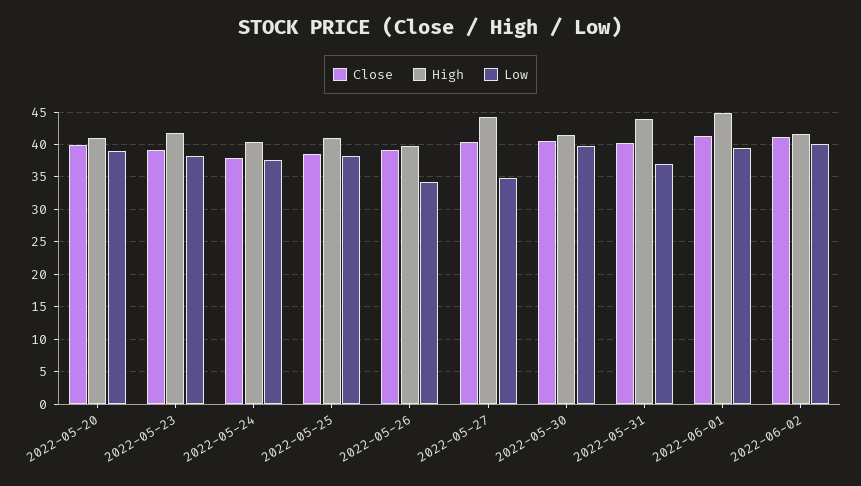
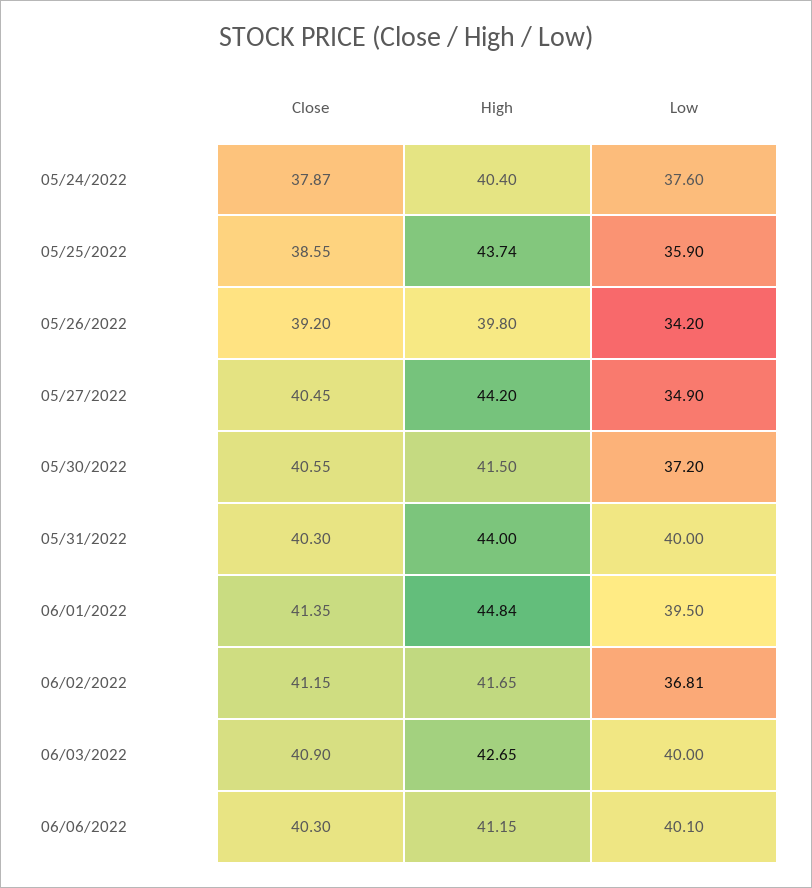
Close, 2022-05-20: 40 -> none
High, 2022-05-20: 41 -> none
Low, 2022-05-20: 39 -> none
Close, 2022-05-23: 39 -> none
High, 2022-05-23: 42 -> none
Low, 2022-05-23: 38 -> none
High, 2022-05-25: 41 -> 43.74
Low, 2022-05-25: 38 -> 35.9
Low, 2022-05-30: 40 -> 37.2
Low, 2022-05-31: 37 -> 40
Low, 2022-06-02: 40 -> 36.81
Close, 06/03/2022: none -> 40.9
High, 06/03/2022: none -> 42.65
Low, 06/03/2022: none -> 40
Close, 06/06/2022: none -> 40.3
High, 06/06/2022: none -> 41.15
Low, 06/06/2022: none -> 40.1

